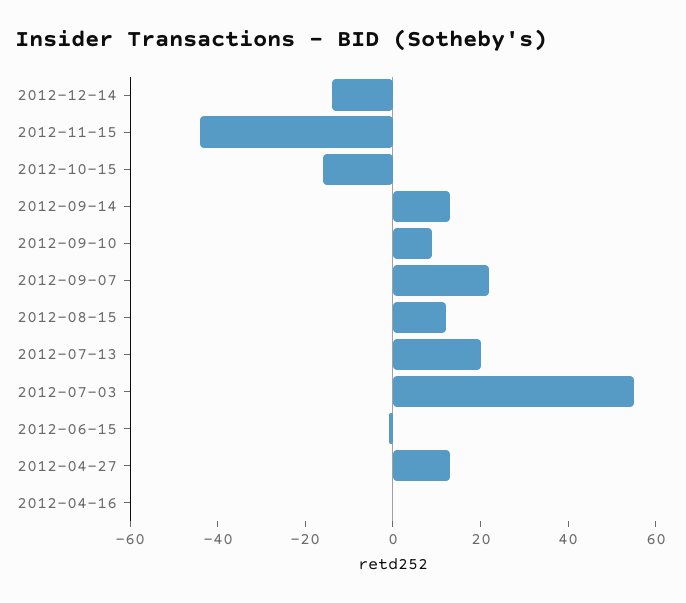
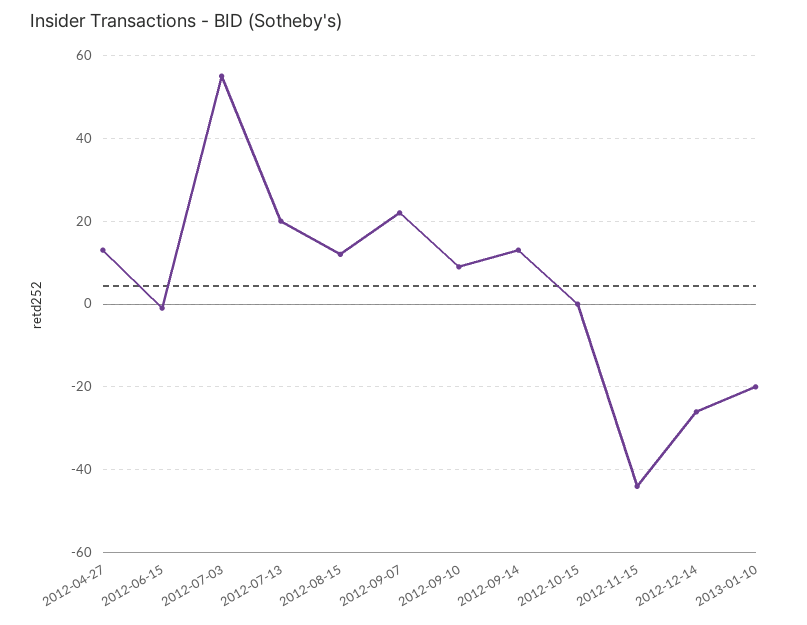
2012-12-14: -15 -> -25
2012-10-15: -15 -> 0
2012-04-16: 0 -> none
2013-01-10: none -> -20

